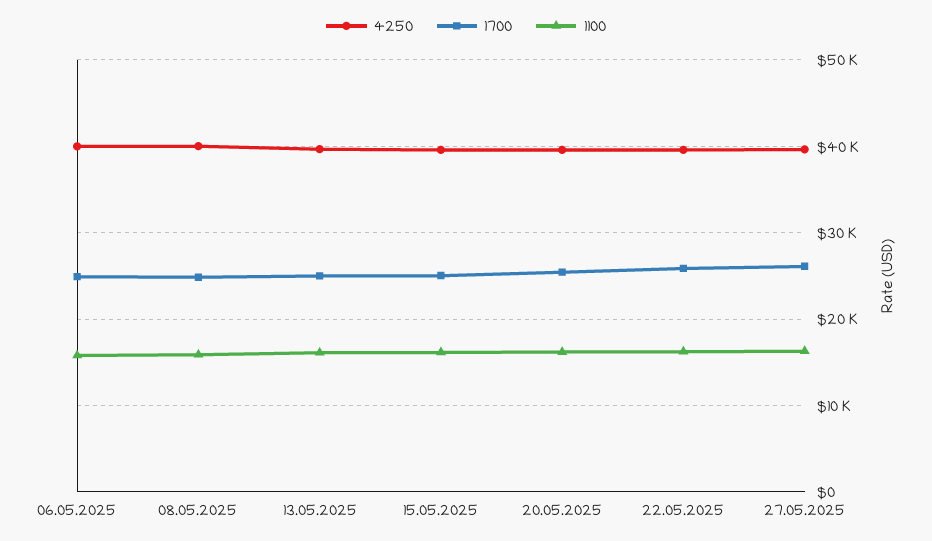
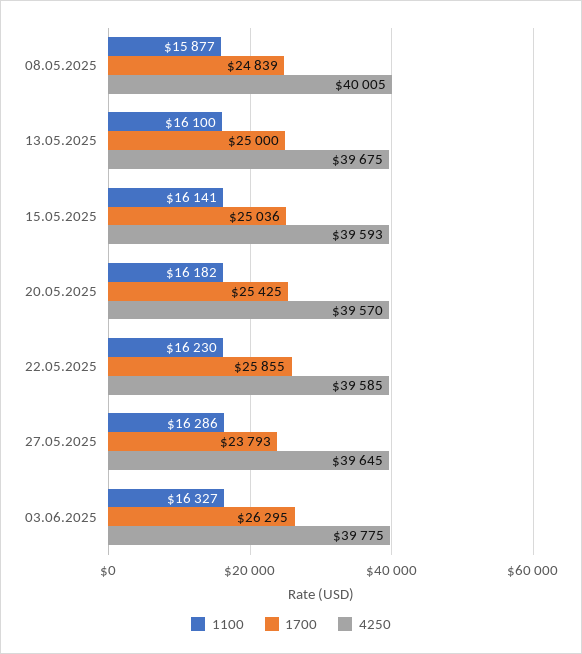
4250, 06.05.2025: 40000 -> none
1700, 06.05.2025: 25000 -> none
1100, 06.05.2025: 16000 -> none
1700, 27.05.2025: 26000 -> 23793
1100, 03.06.2025: none -> 16327
1700, 03.06.2025: none -> 26295
4250, 03.06.2025: none -> 39775

